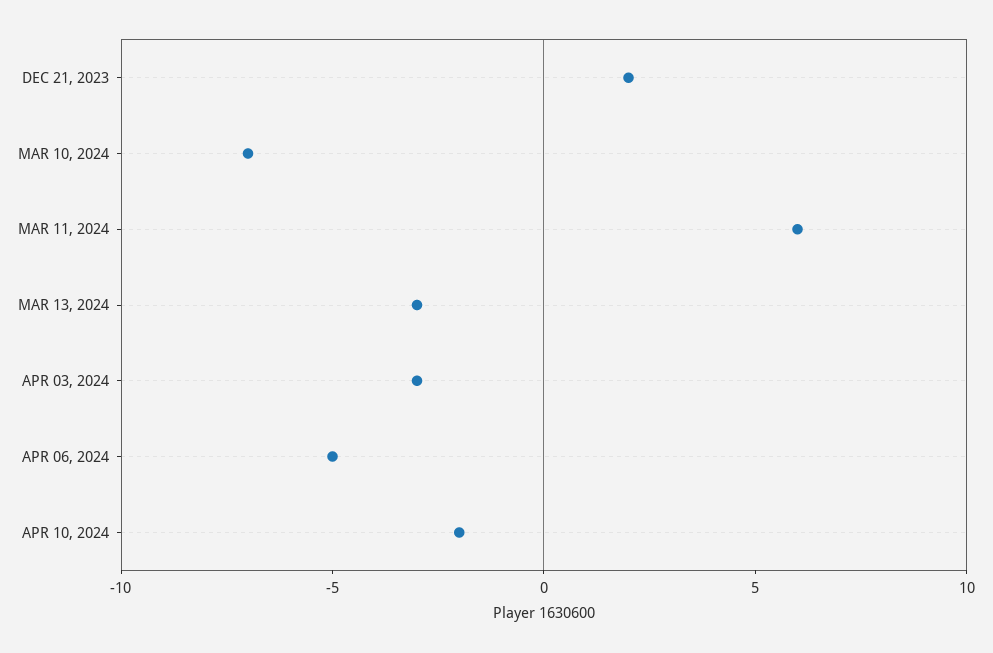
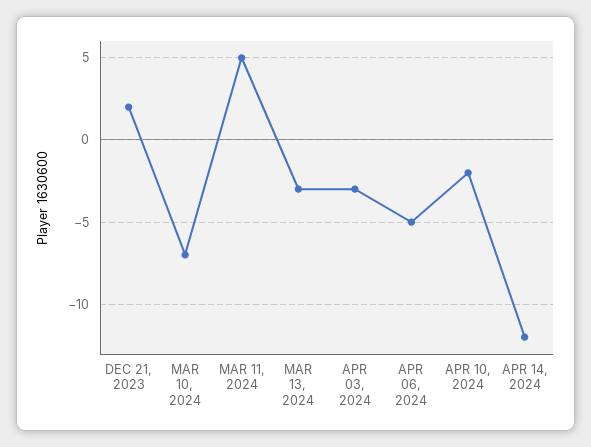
MAR 11, 2024: 6 -> 5
APR 14, 2024: none -> -12

